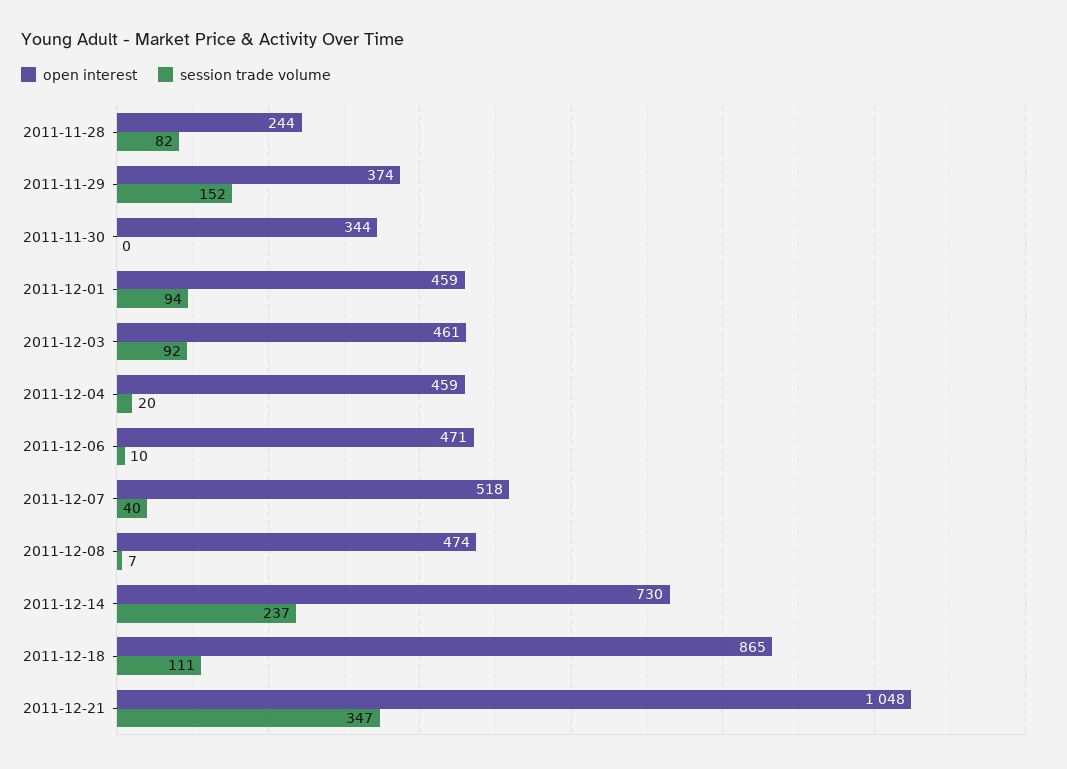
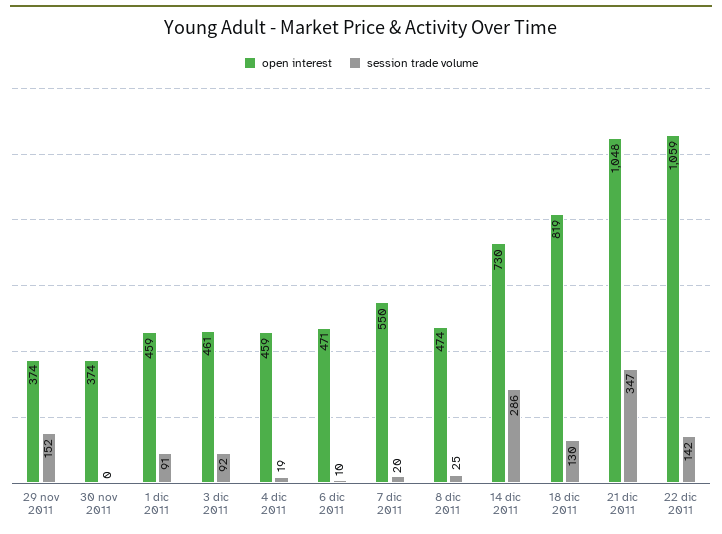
open interest, 2011-11-28: 244 -> none
session trade volume, 2011-11-28: 82 -> none
open interest, 2011-11-30: 344 -> 374
session trade volume, 2011-12-01: 94 -> 91
session trade volume, 2011-12-04: 20 -> 19
open interest, 2011-12-07: 518 -> 550
session trade volume, 2011-12-07: 40 -> 20
session trade volume, 2011-12-08: 7 -> 25
session trade volume, 2011-12-14: 237 -> 286
open interest, 2011-12-18: 865 -> 819
session trade volume, 2011-12-18: 111 -> 130
open interest, 22 dic 2011: none -> 1059
session trade volume, 22 dic 2011: none -> 142

